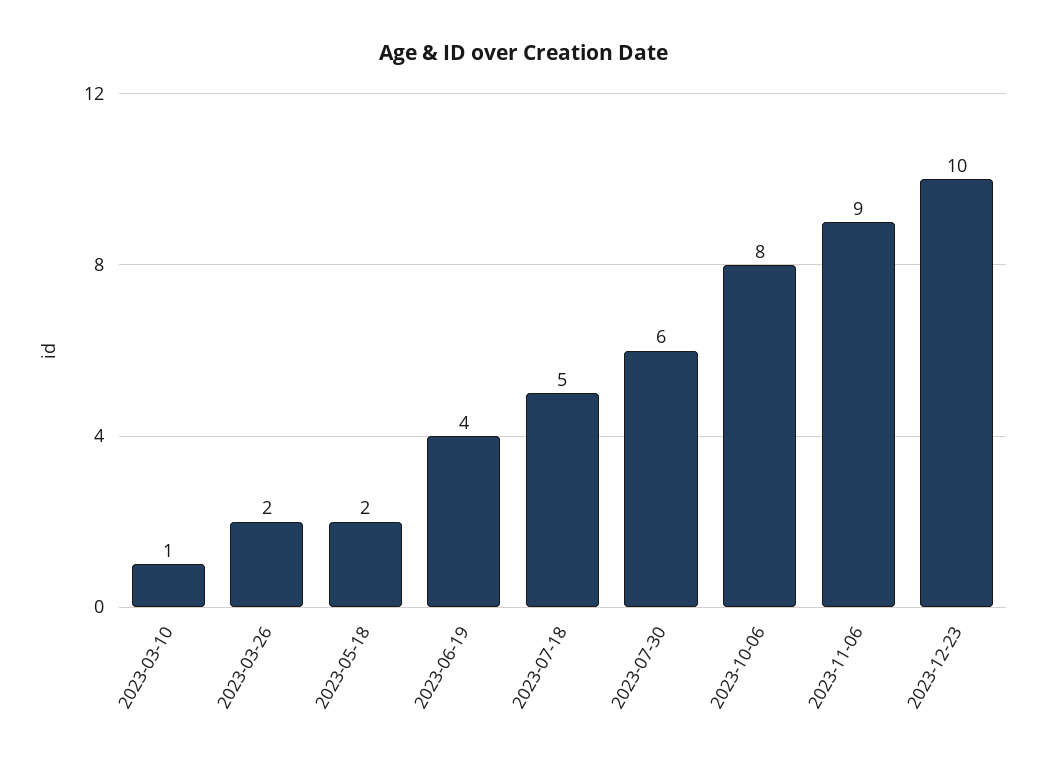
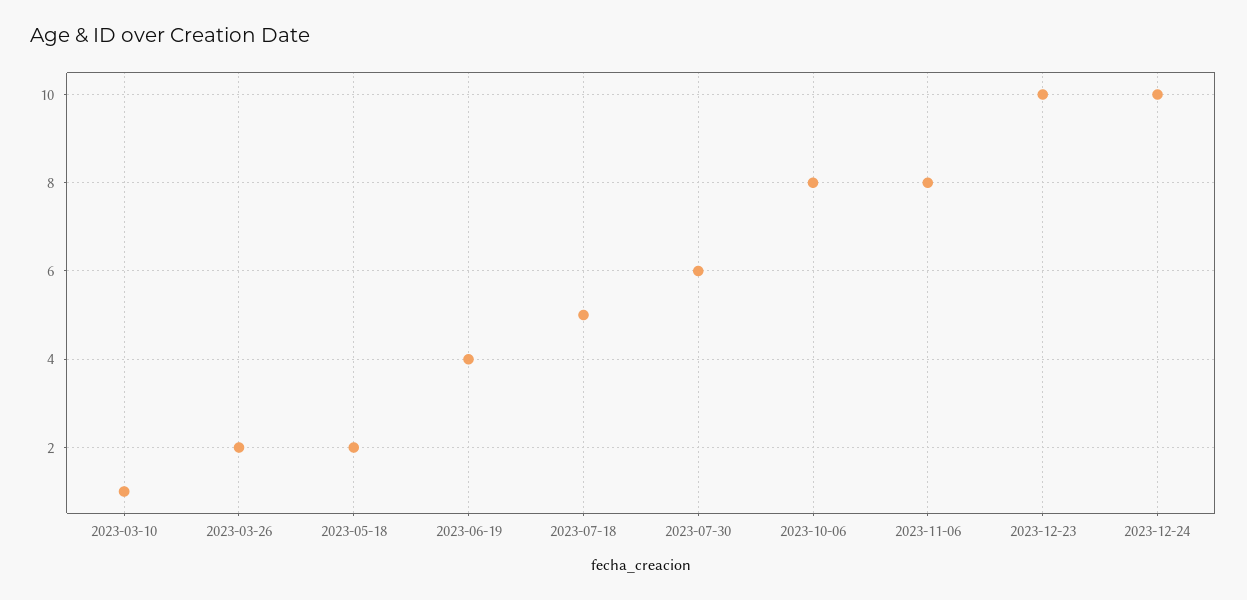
2023-11-06: 9 -> 8
2023-12-24: none -> 10

